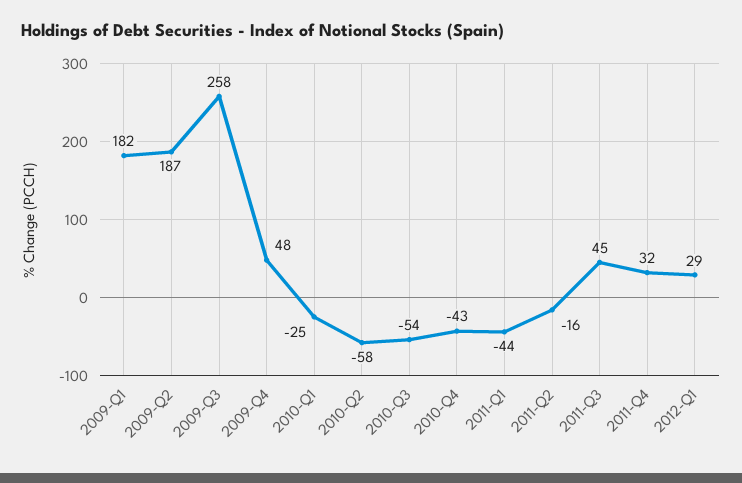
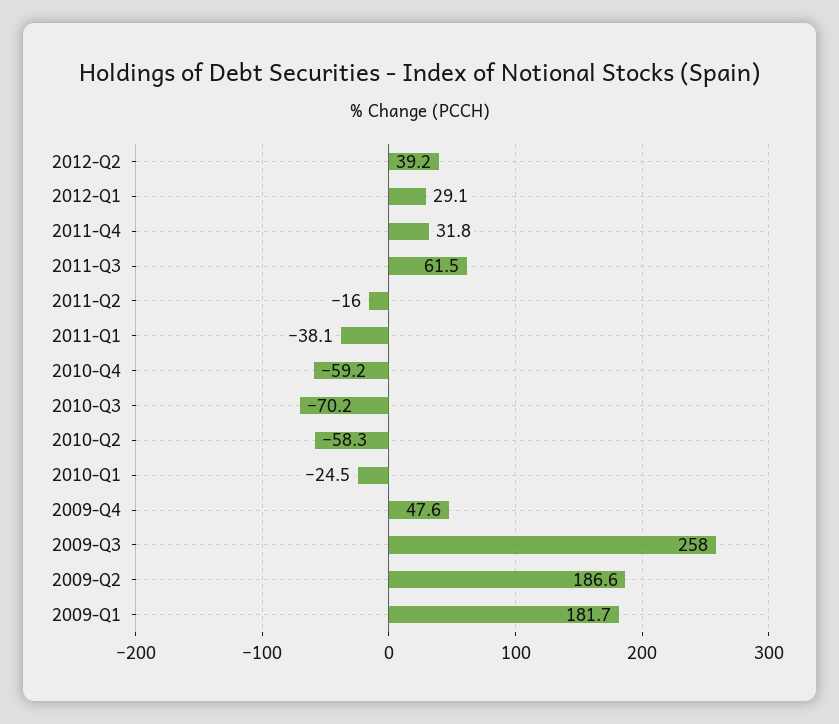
2010-Q3: -54 -> -70.2
2010-Q4: -43 -> -59.2
2011-Q1: -44 -> -38.1
2011-Q3: 45 -> 61.5
2012-Q2: none -> 39.2

